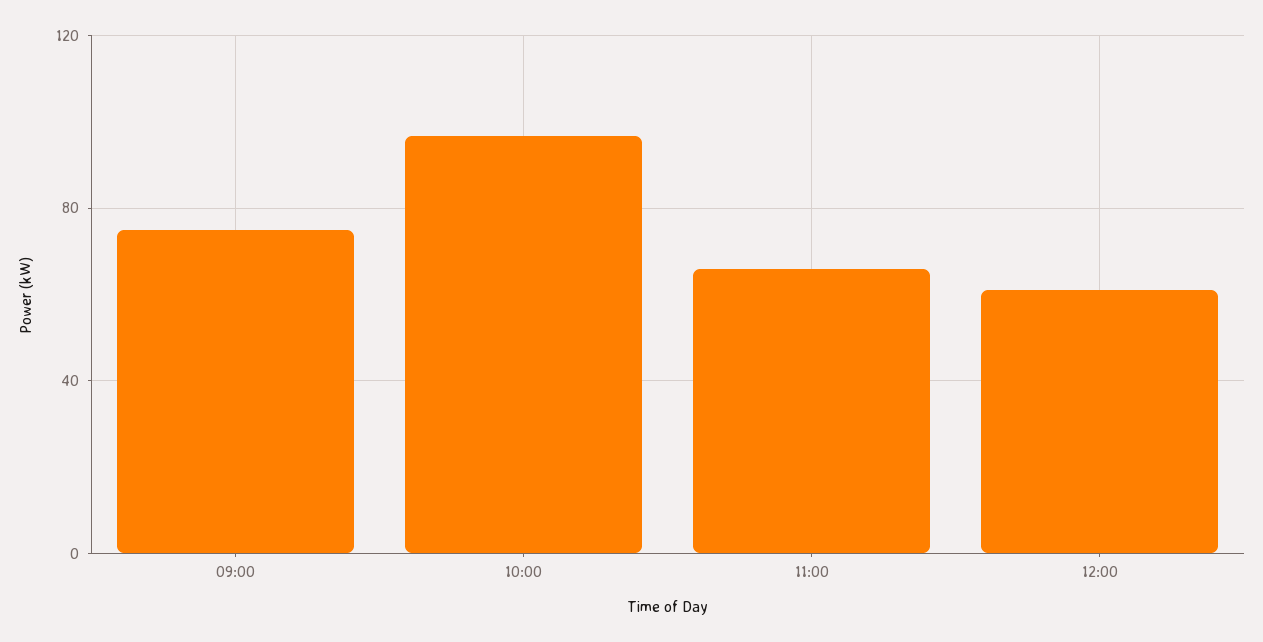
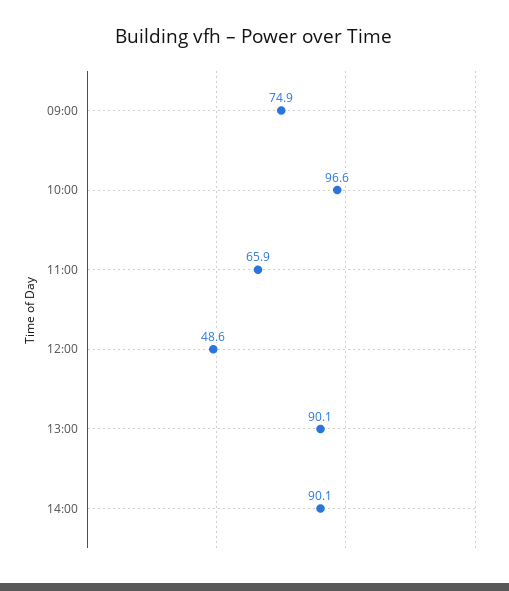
12:00: 60 -> 48.6
13:00: none -> 90.1
14:00: none -> 90.1

